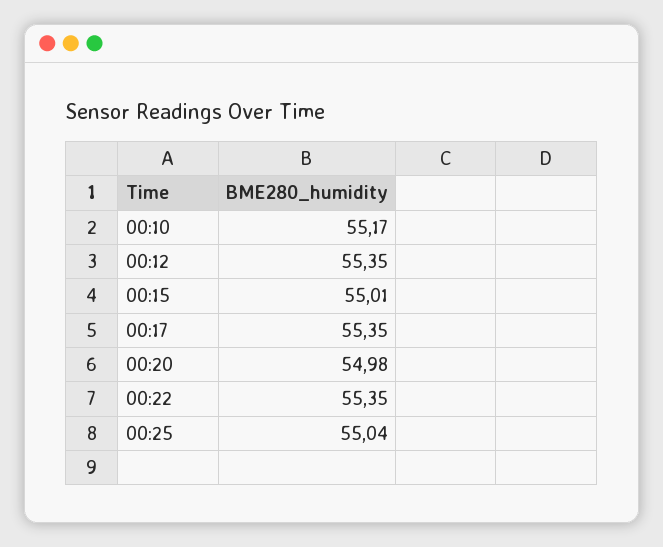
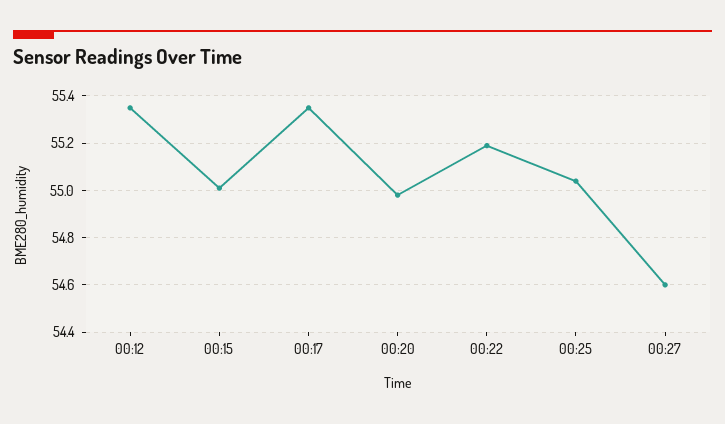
00:10: 55.17 -> none
00:22: 55.35 -> 55.2
00:27: none -> 54.6

